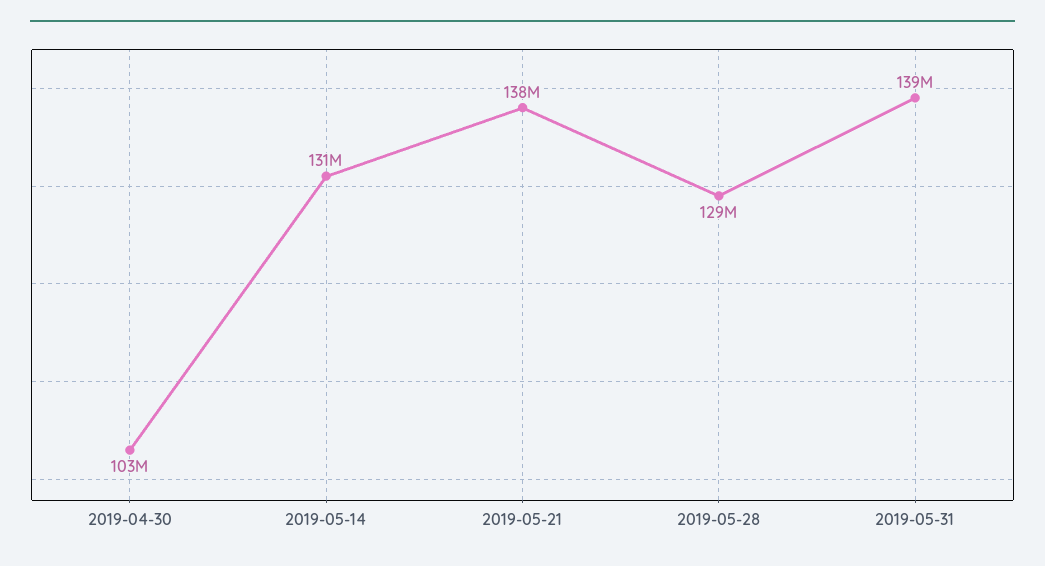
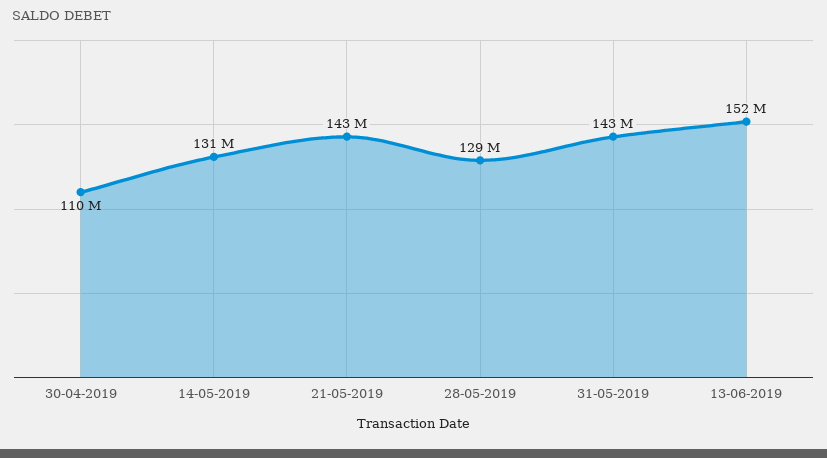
2019-04-30: 103000000 -> 110000000
2019-05-21: 138000000 -> 143000000
2019-05-31: 139000000 -> 143000000
13-06-2019: none -> 152000000

